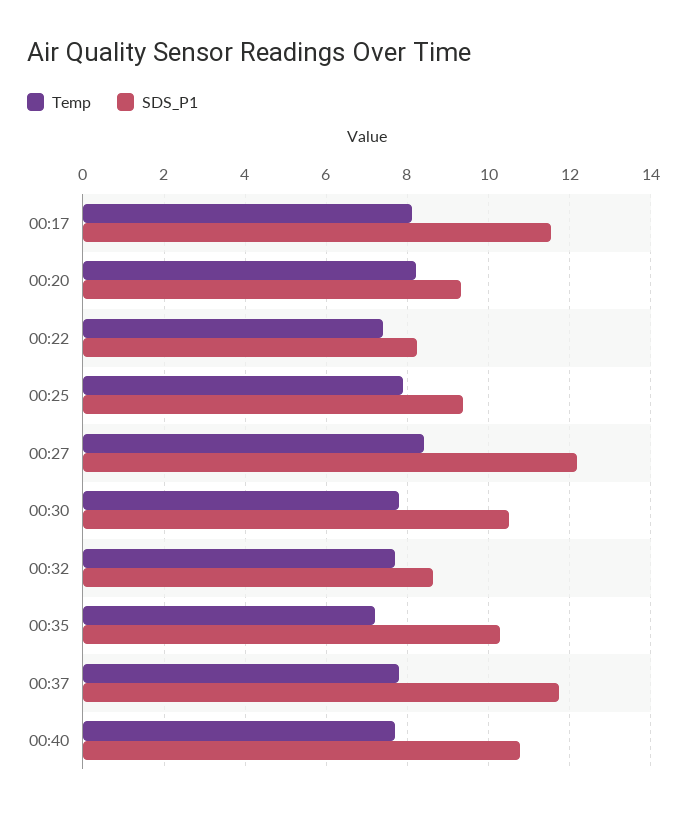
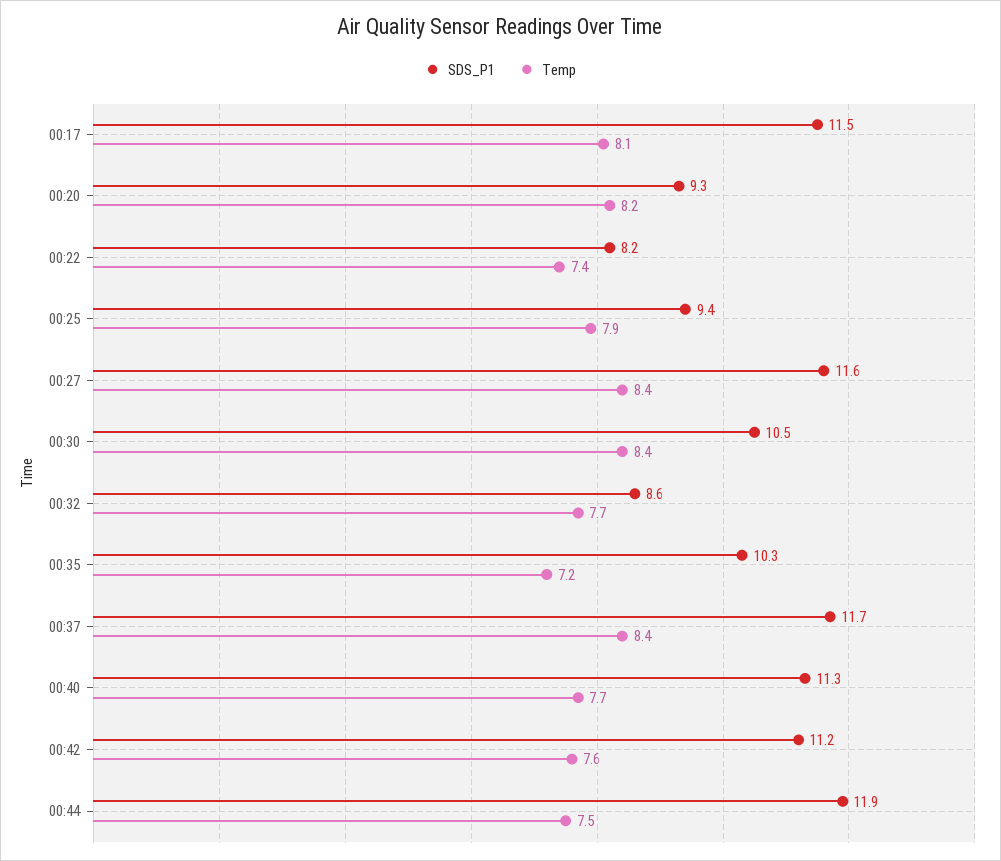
SDS_P1, 00:27: 12.2 -> 11.6
Temp, 00:30: 7.8 -> 8.4
Temp, 00:37: 7.8 -> 8.4
SDS_P1, 00:40: 10.8 -> 11.3
SDS_P1, 00:42: none -> 11.2
Temp, 00:42: none -> 7.6
SDS_P1, 00:44: none -> 11.9
Temp, 00:44: none -> 7.5

